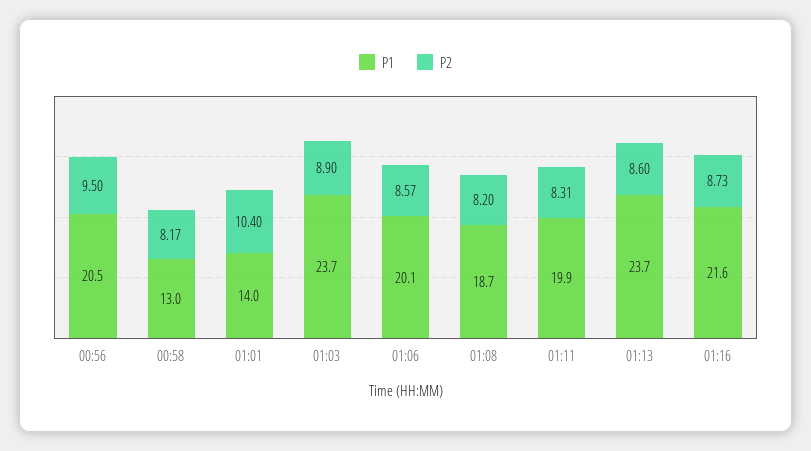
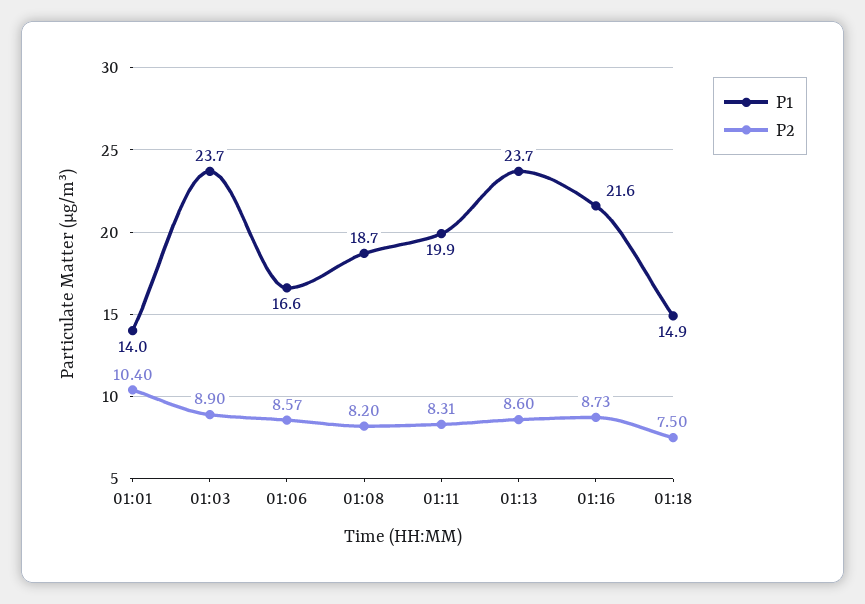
P1, 00:56: 20.5 -> none
P2, 00:56: 9.5 -> none
P1, 00:58: 13 -> none
P2, 00:58: 8.17 -> none
P1, 01:06: 20.1 -> 16.6
P1, 01:18: none -> 14.9
P2, 01:18: none -> 7.5

